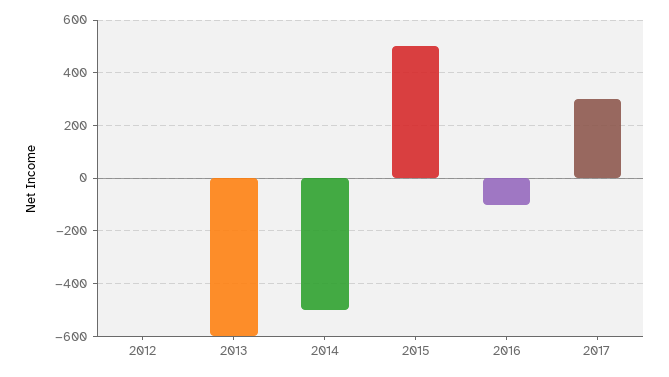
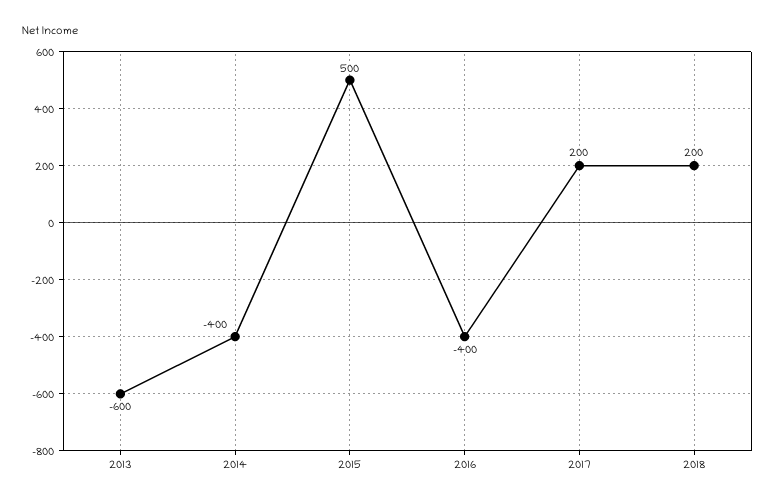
2012: 0 -> none
2014: -500 -> -400
2016: -100 -> -400
2017: 300 -> 200
2018: none -> 200

